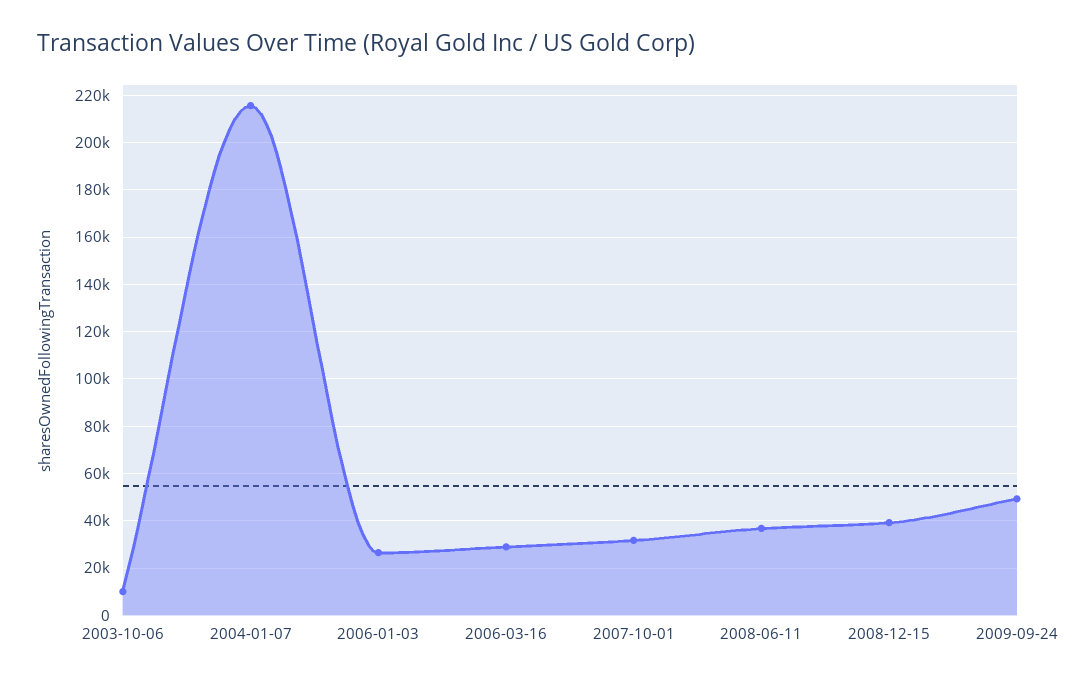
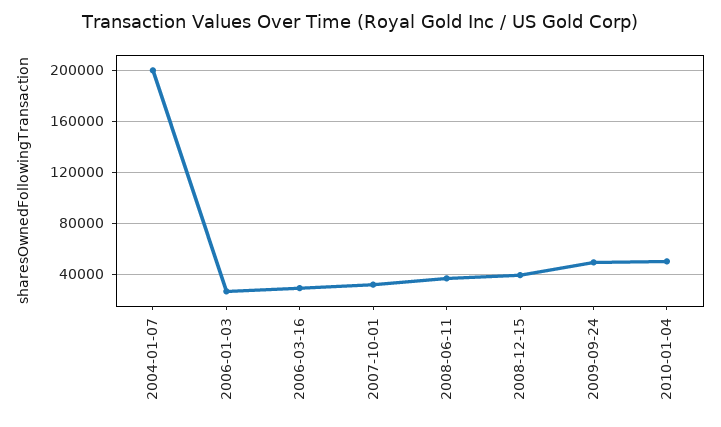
2003-10-06: 10000 -> none
2004-01-07: 215000 -> 200000
2010-01-04: none -> 50000

